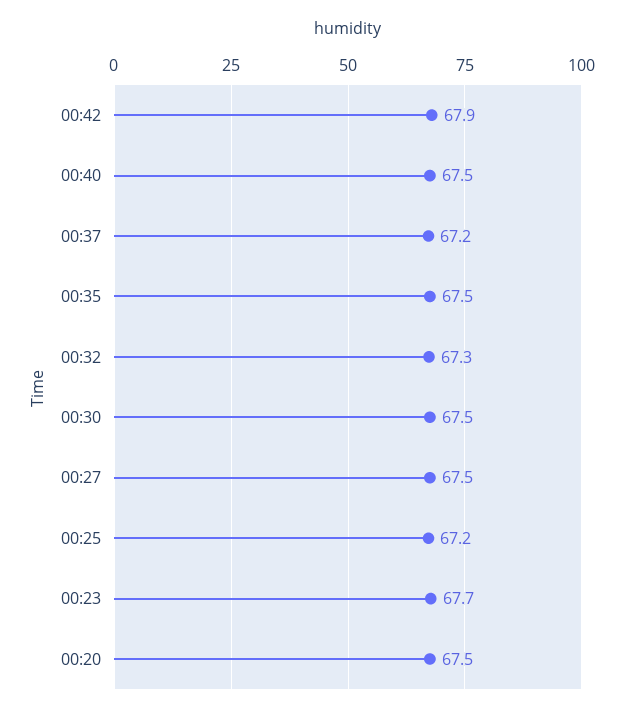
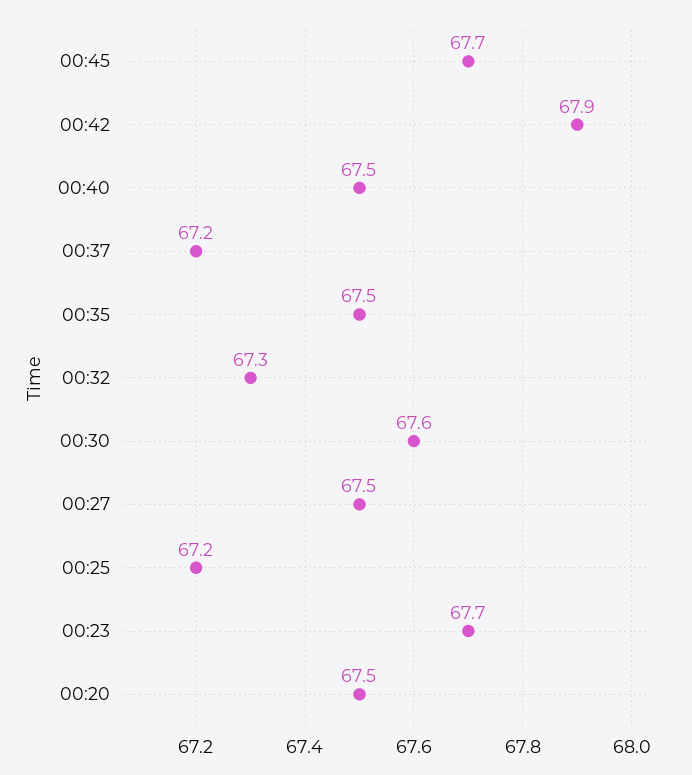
00:30: 67.5 -> 67.6
00:45: none -> 67.7

